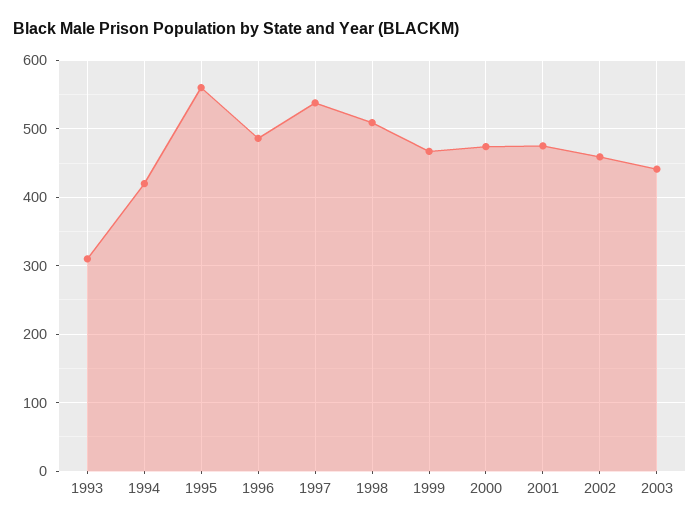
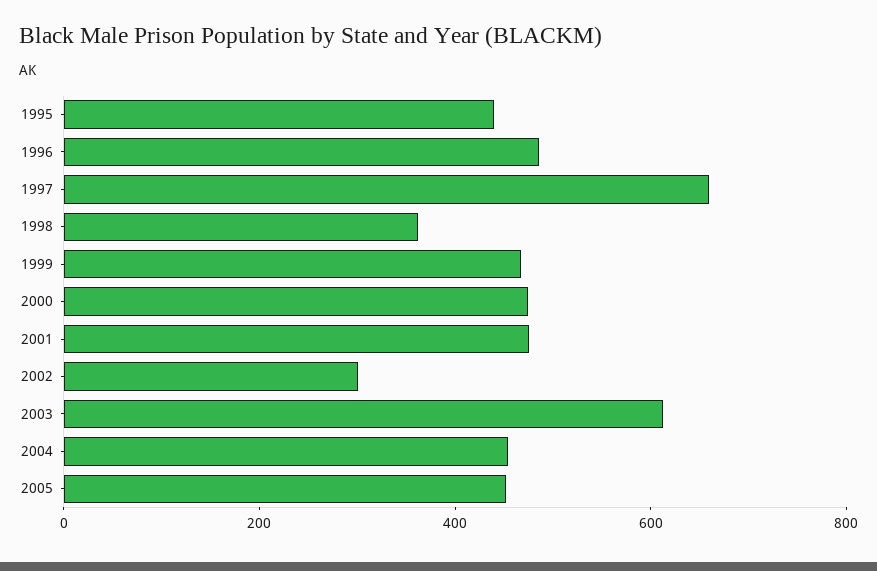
1993: 310 -> none
1994: 420 -> none
1995: 560 -> 450
1997: 540 -> 650
1998: 510 -> 350
2002: 460 -> 300
2003: 440 -> 600
2004: none -> 450
2005: none -> 450

